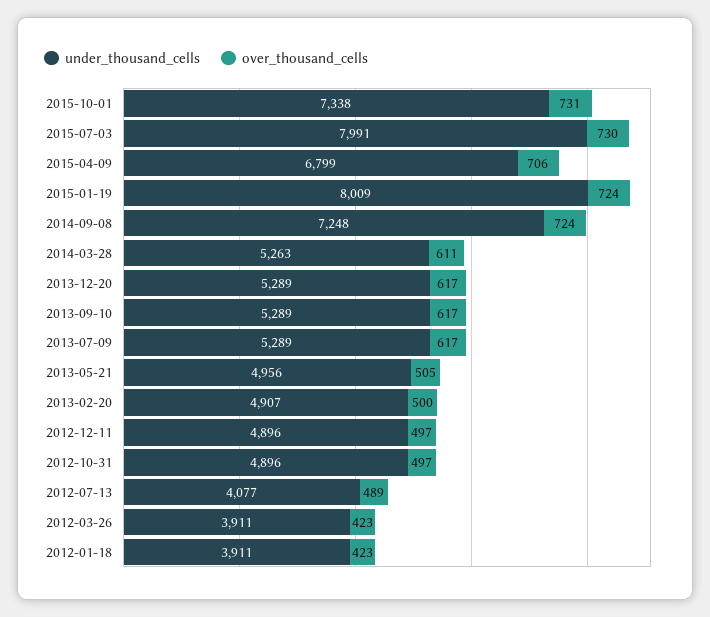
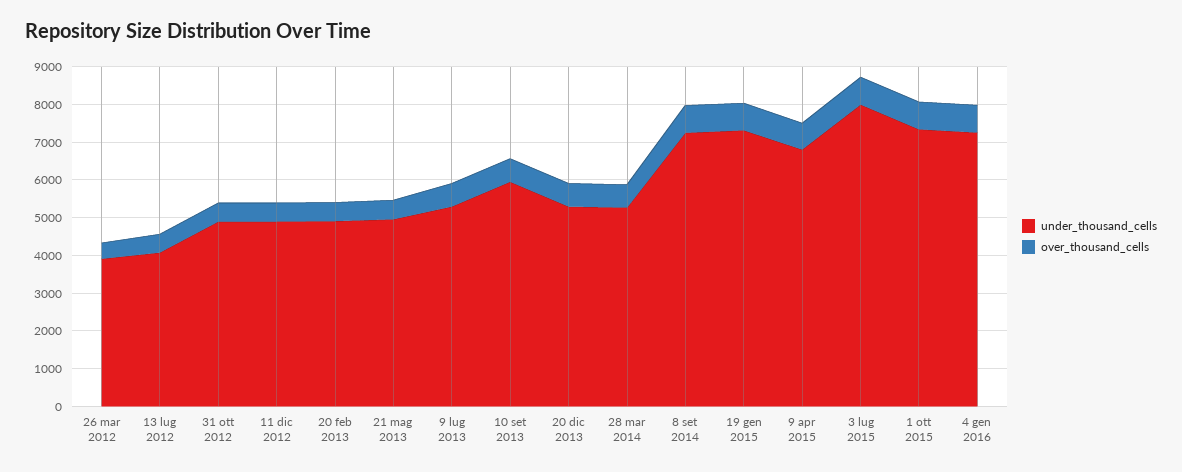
under_thousand_cells, 2015-01-19: 8009 -> 7250
under_thousand_cells, 2013-09-10: 5289 -> 6000
under_thousand_cells, 2012-01-18: 3911 -> none
over_thousand_cells, 2012-01-18: 423 -> none
under_thousand_cells, 4 gen 2016: none -> 7250
over_thousand_cells, 4 gen 2016: none -> 750

